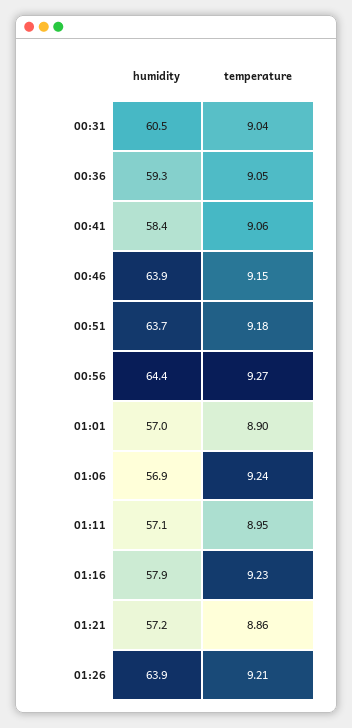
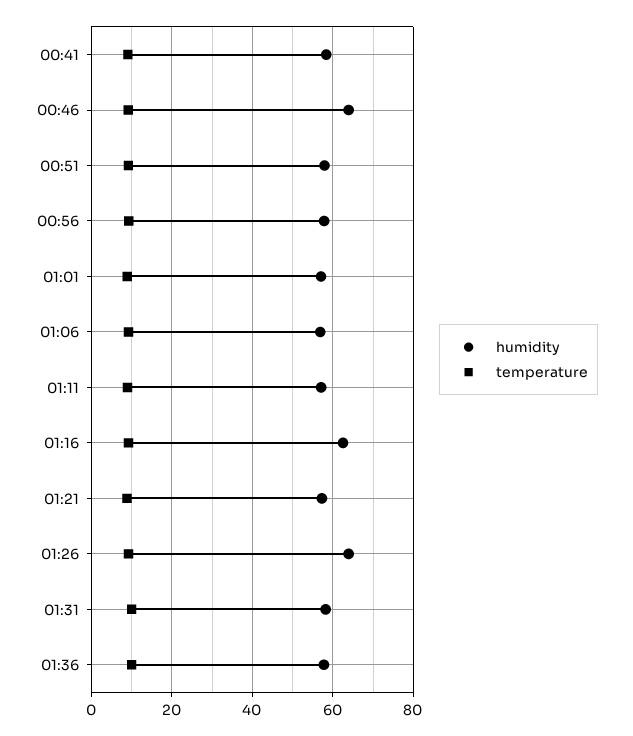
humidity, 00:31: 60.5 -> none
temperature, 00:31: 9.04 -> none
humidity, 00:36: 59.3 -> none
temperature, 00:36: 9.05 -> none
humidity, 00:51: 63.7 -> 58
humidity, 00:56: 64.4 -> 58
humidity, 01:16: 57.9 -> 62
humidity, 01:31: none -> 58
temperature, 01:31: none -> 10
humidity, 01:36: none -> 58
temperature, 01:36: none -> 10

